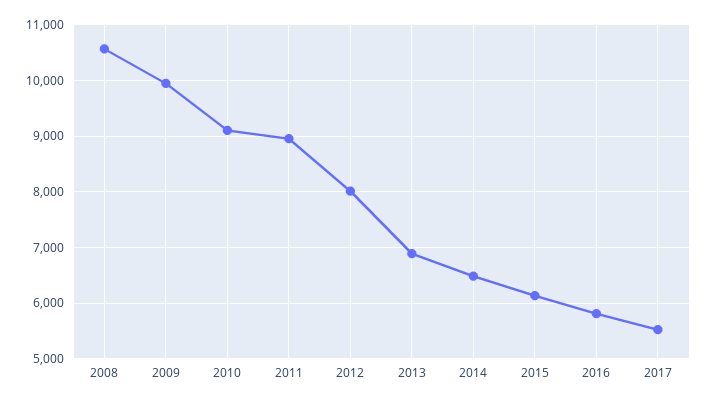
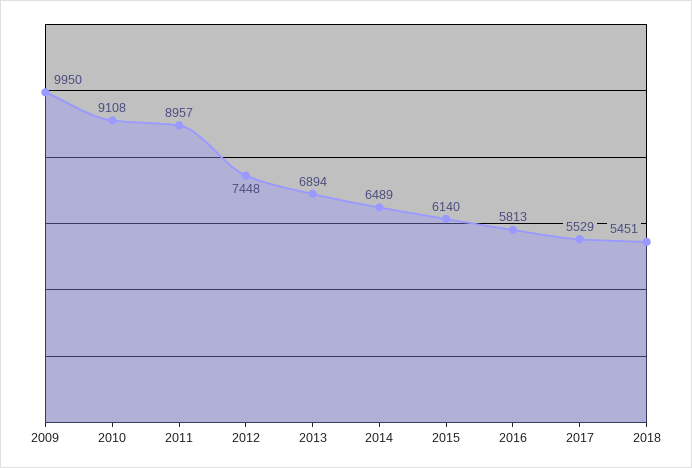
2008: 10600 -> none
2012: 8000 -> 7448
2018: none -> 5451

